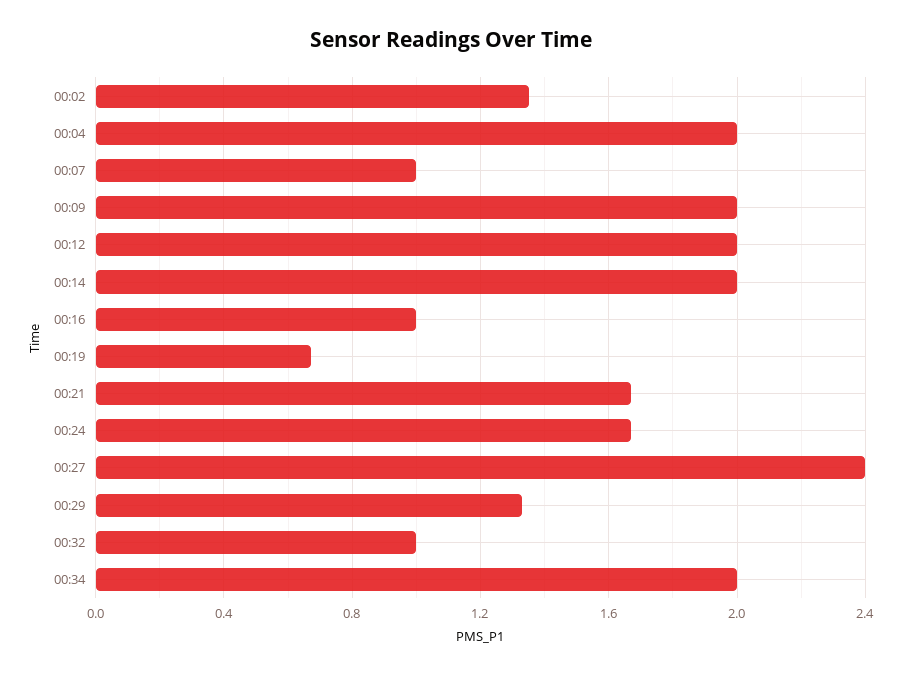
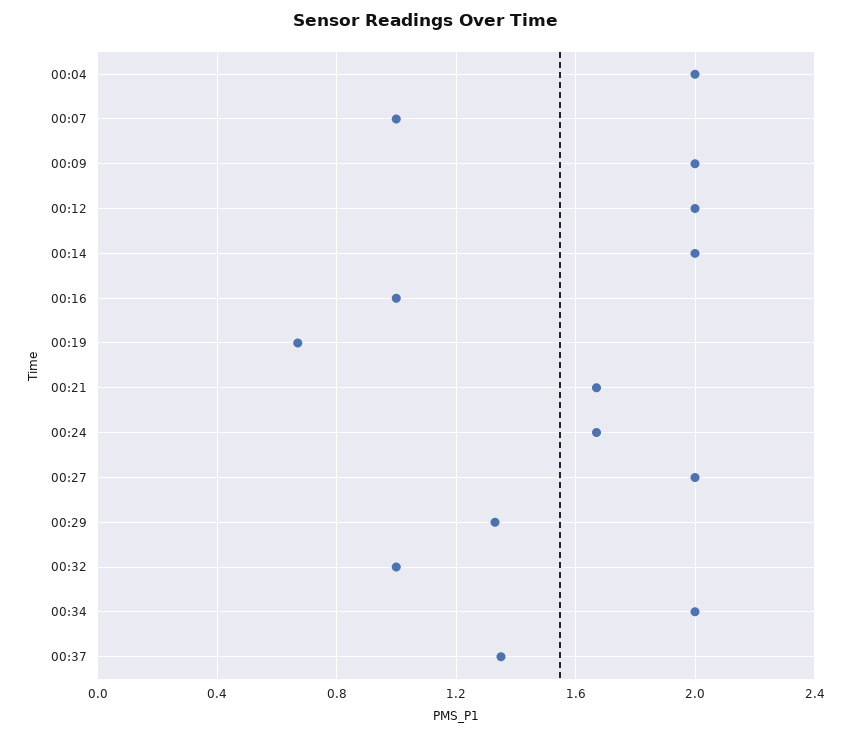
00:02: 1.35 -> none
00:27: 2.4 -> 2
00:37: none -> 1.35

